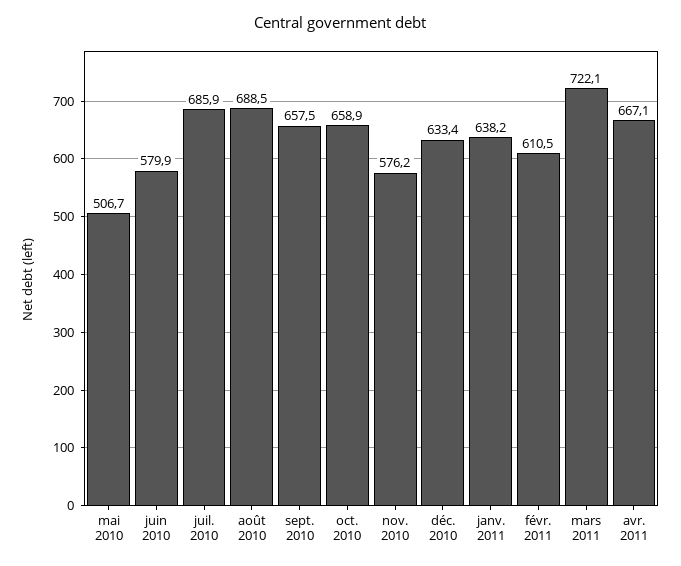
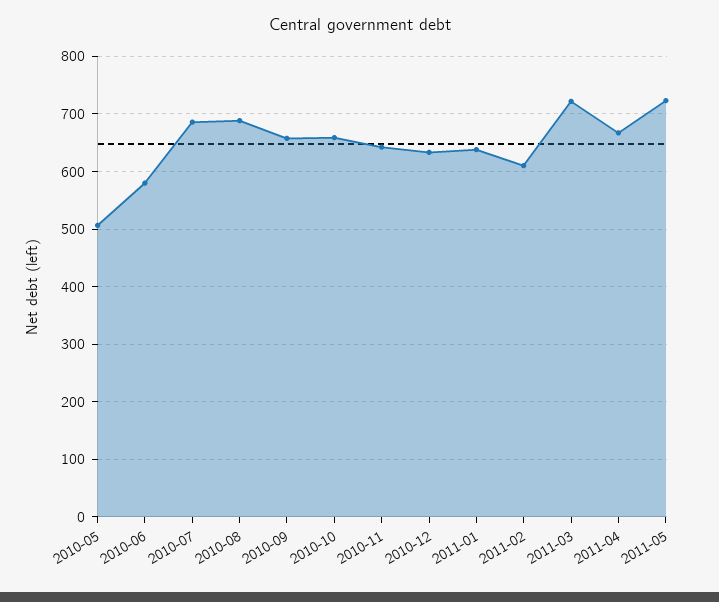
nov. 2010: 576.2 -> 640
2011-05: none -> 720

